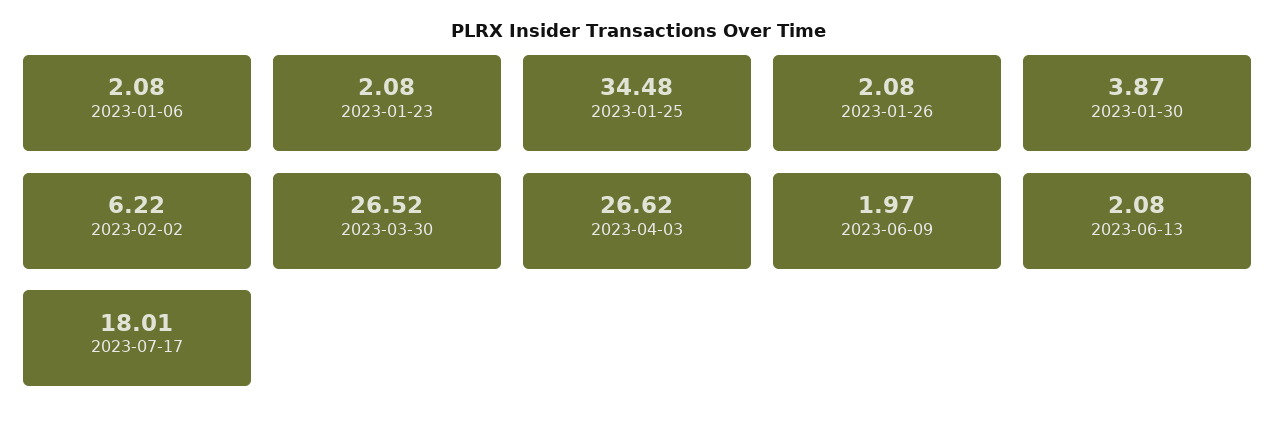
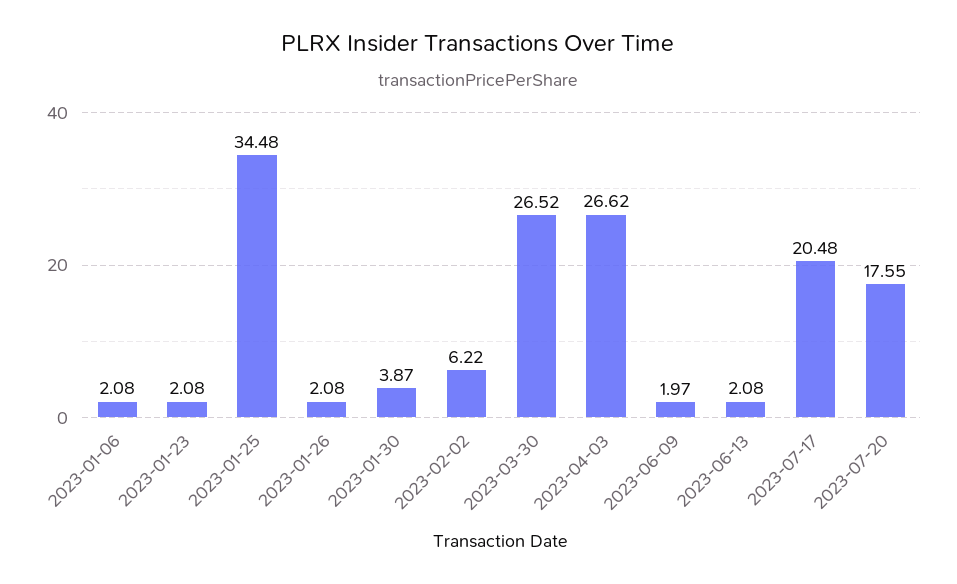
2023-07-17: 18.01 -> 20.48
2023-07-20: none -> 17.55

